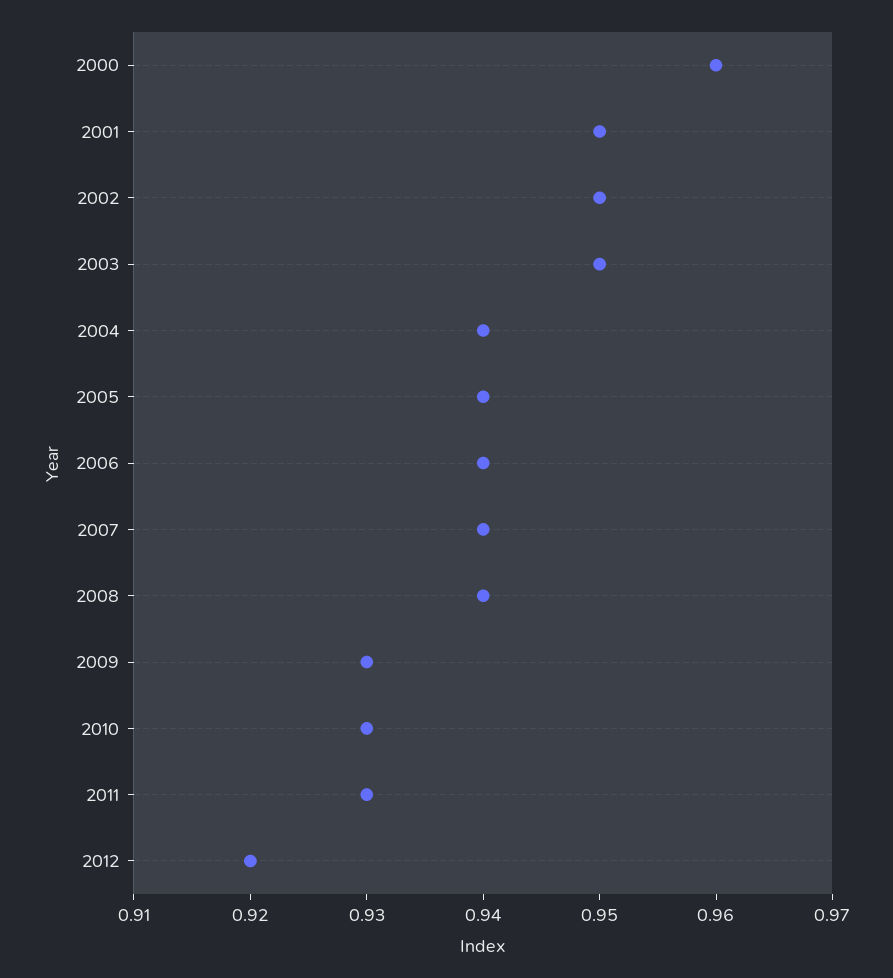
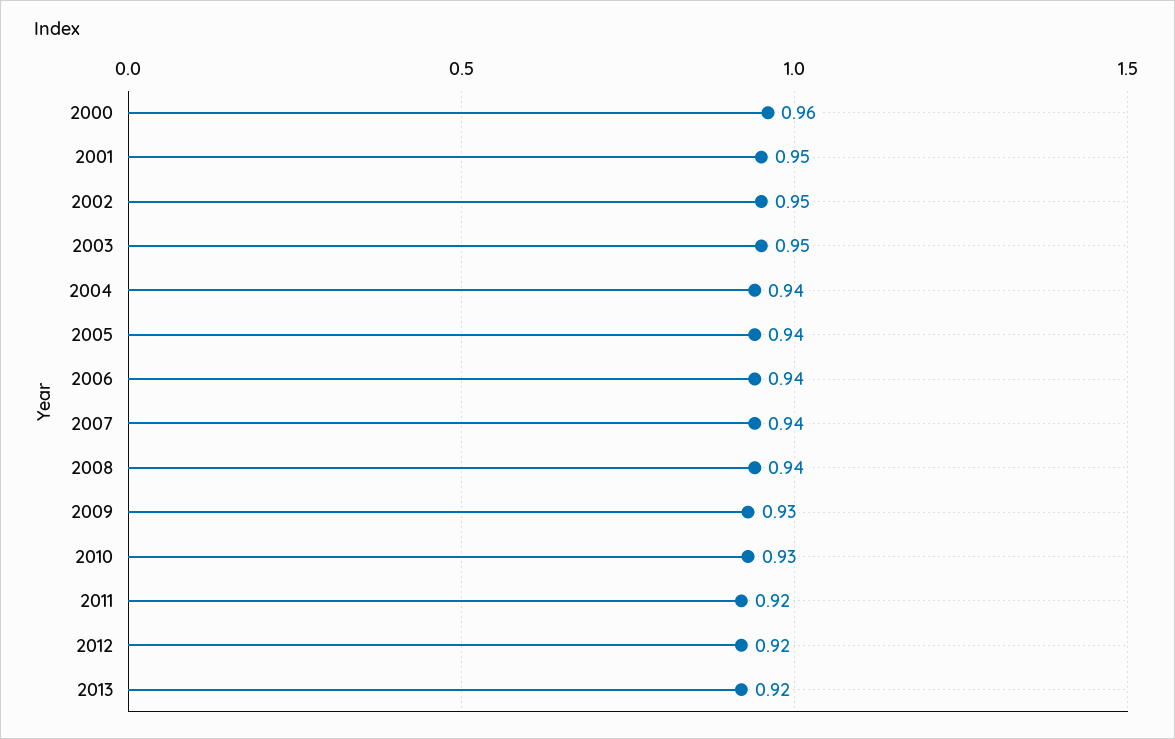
2011: 0.93 -> 0.92
2013: none -> 0.92

